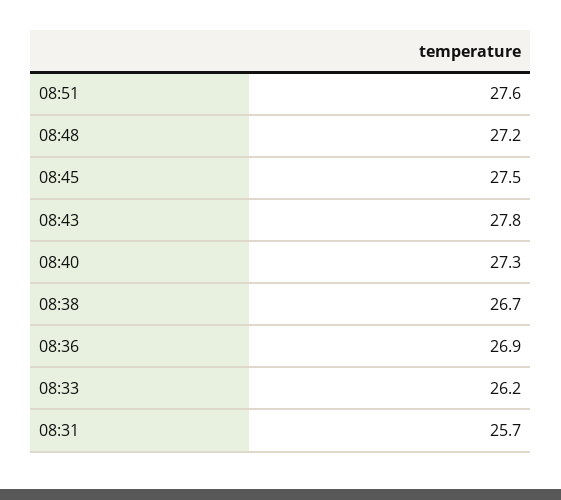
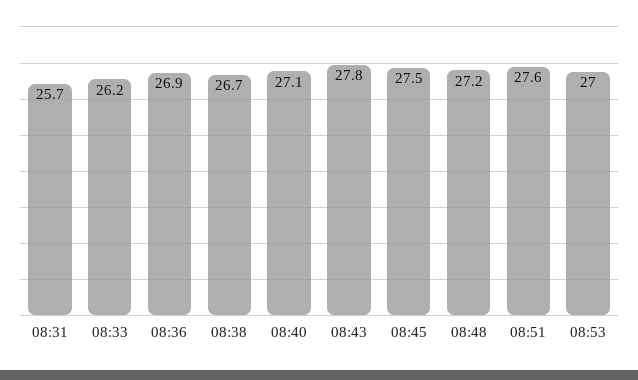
08:40: 27.3 -> 27.1
08:53: none -> 27

